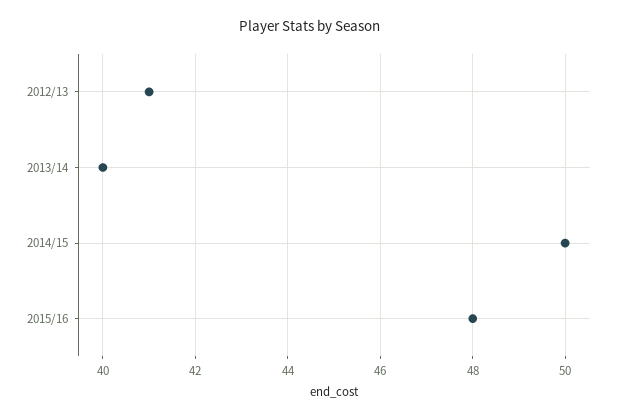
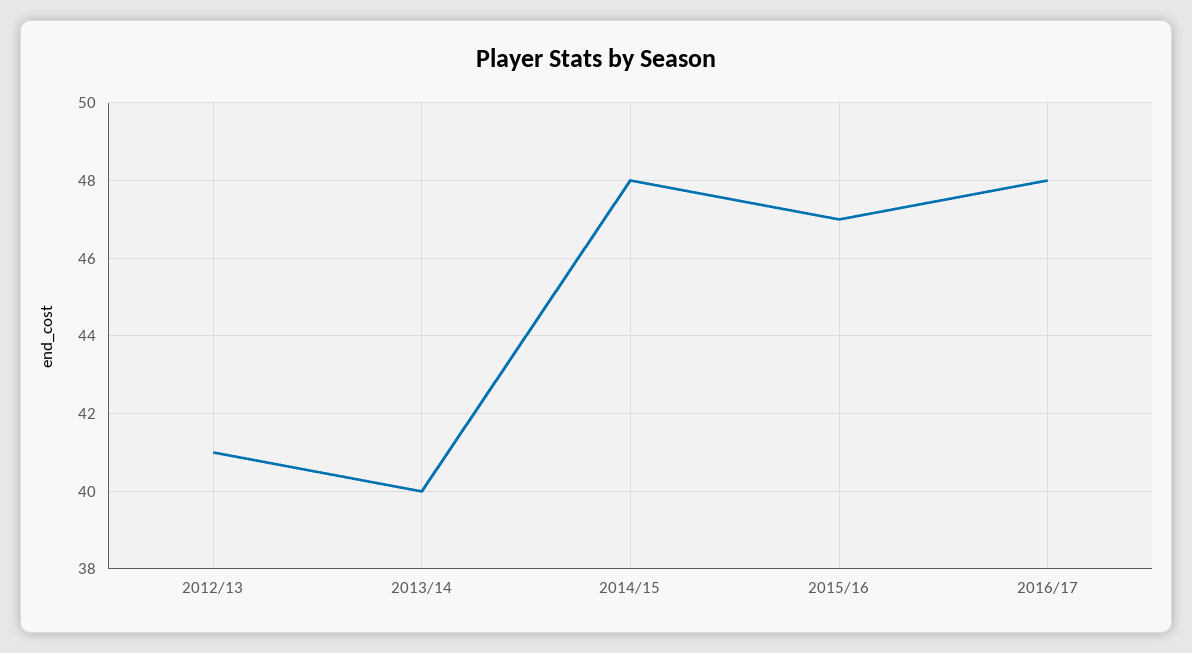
2014/15: 50 -> 48
2015/16: 48 -> 47
2016/17: none -> 48

